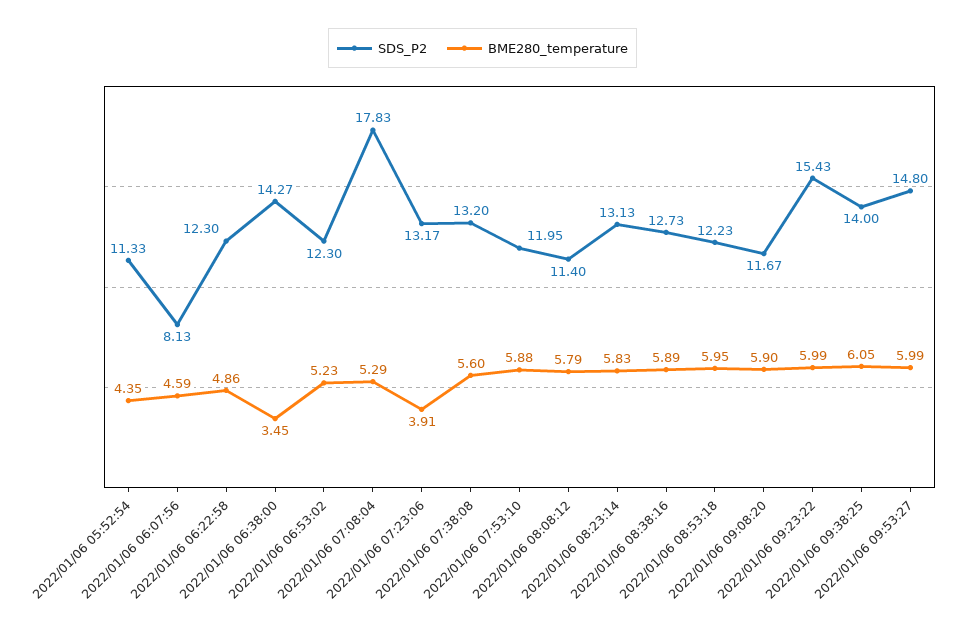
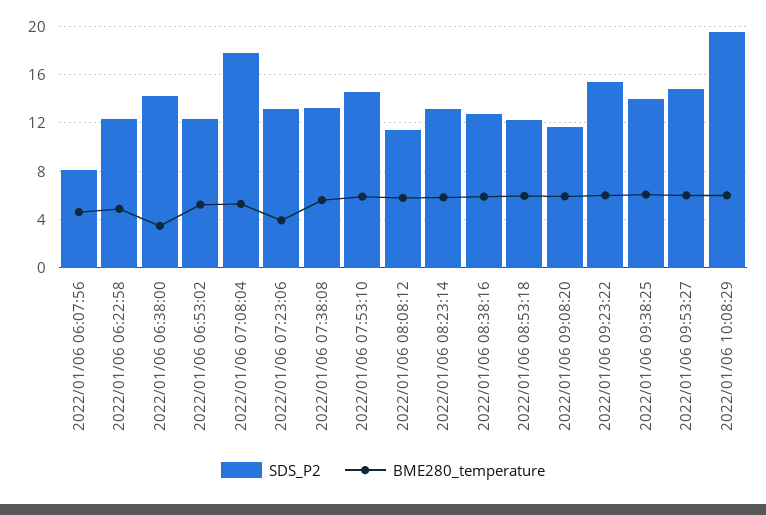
SDS_P2, 2022/01/06 05:52:54: 11.33 -> none
BME280_temperature, 2022/01/06 05:52:54: 4.35 -> none
SDS_P2, 2022/01/06 07:53:10: 11.95 -> 14.5
SDS_P2, 2022/01/06 10:08:29: none -> 19.5
BME280_temperature, 2022/01/06 10:08:29: none -> 6

